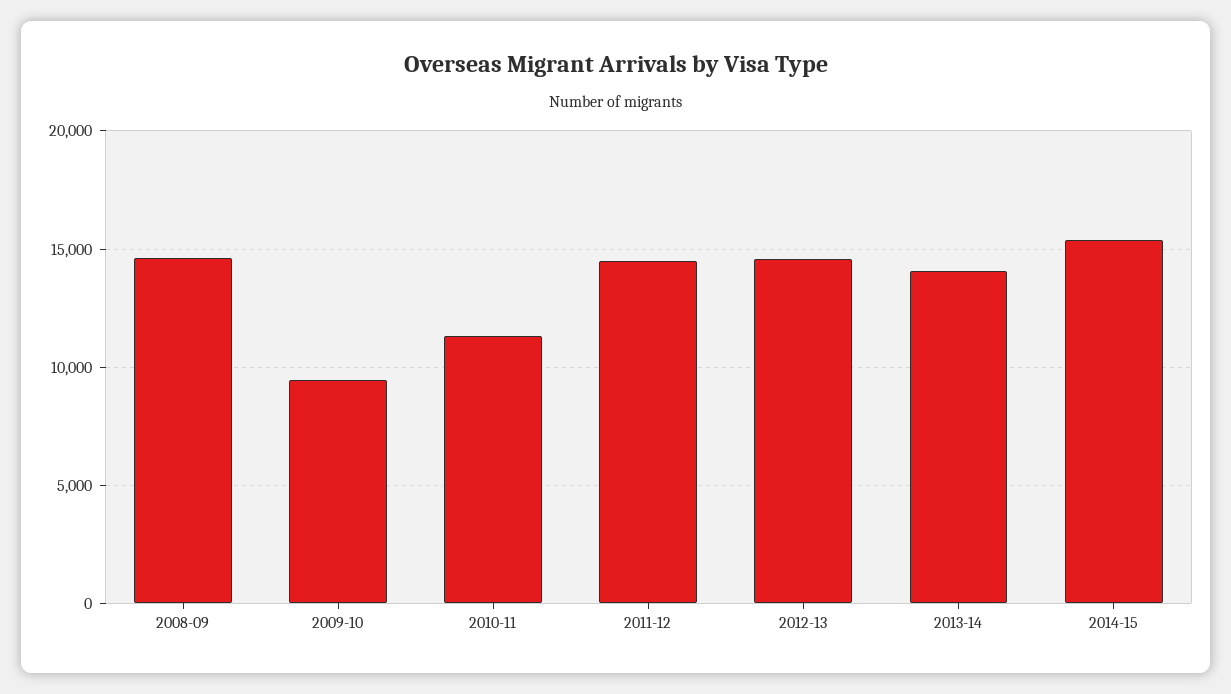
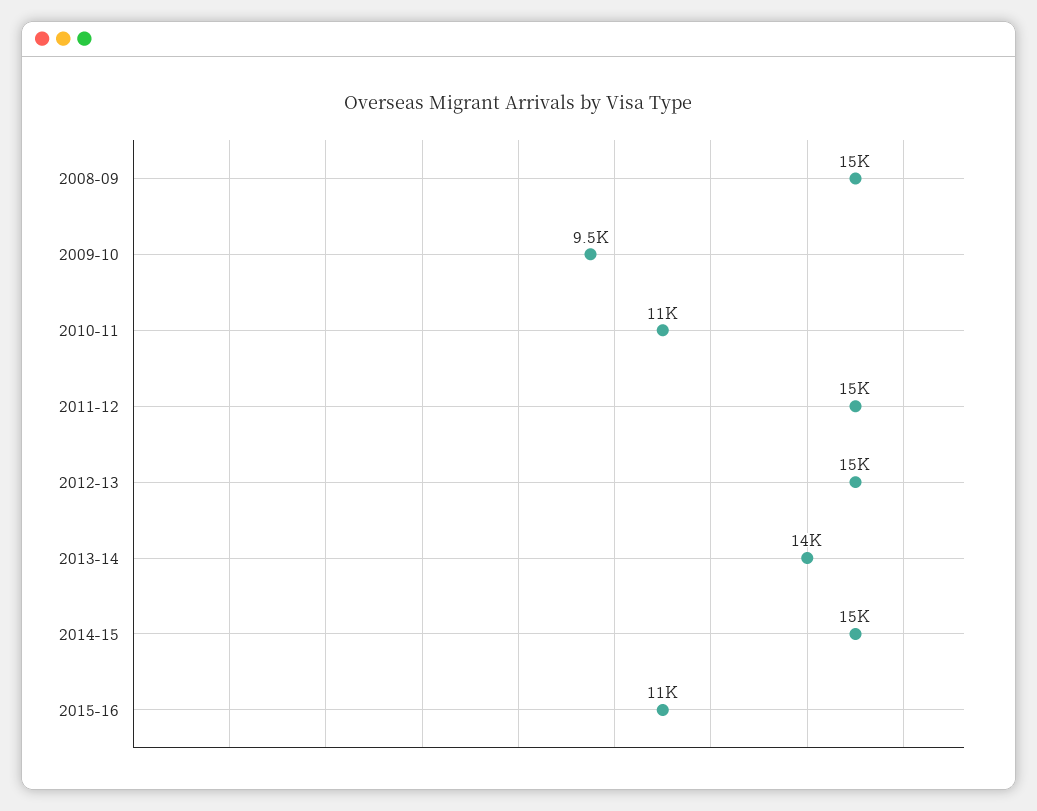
2015-16: none -> 11000

